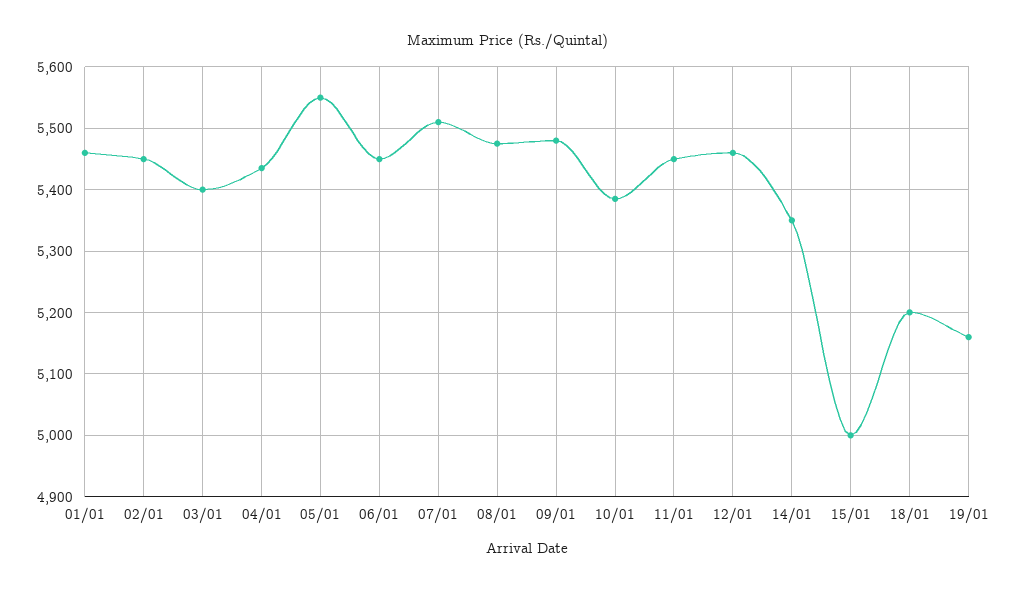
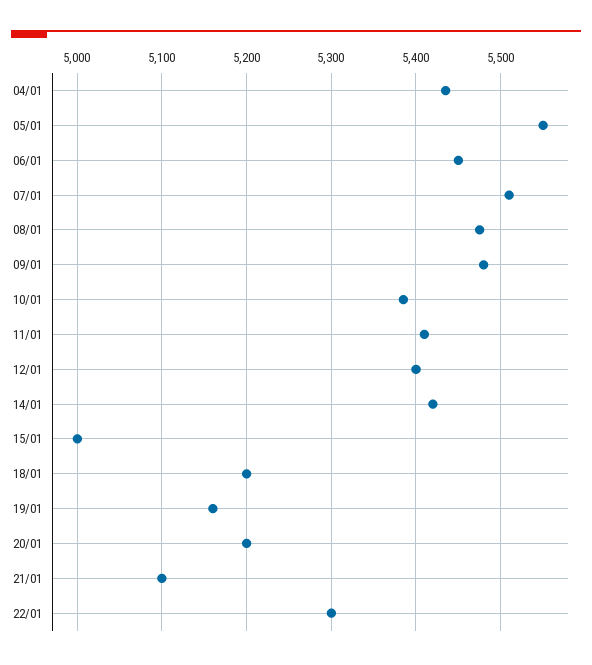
01/01: 5460 -> none
02/01: 5450 -> none
03/01: 5400 -> none
11/01: 5450 -> 5410
12/01: 5460 -> 5400
14/01: 5350 -> 5420
20/01: none -> 5200
21/01: none -> 5100
22/01: none -> 5300

